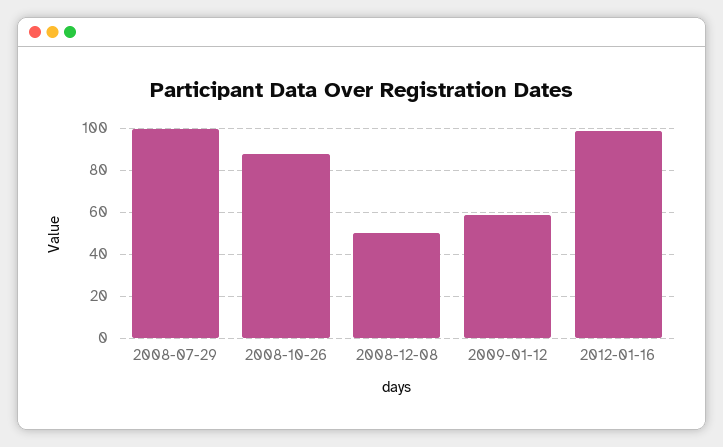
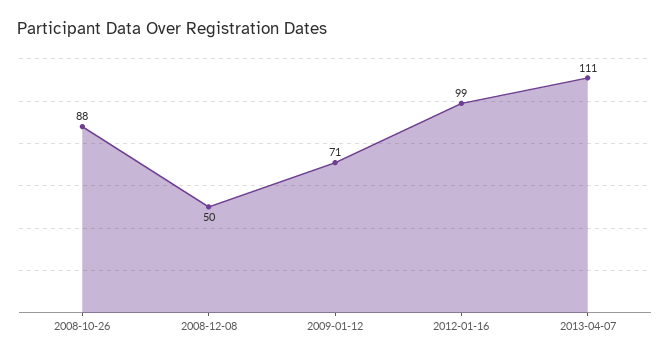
2008-07-29: 100 -> none
2009-01-12: 60 -> 71
2013-04-07: none -> 111

